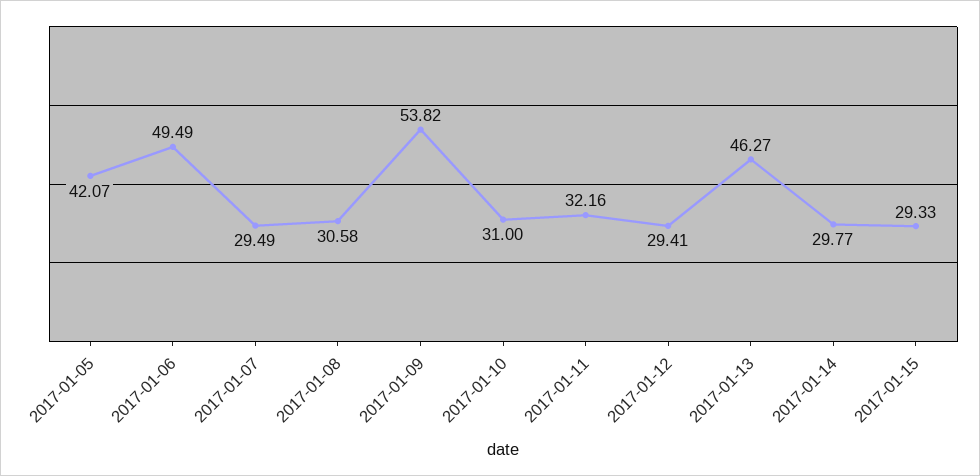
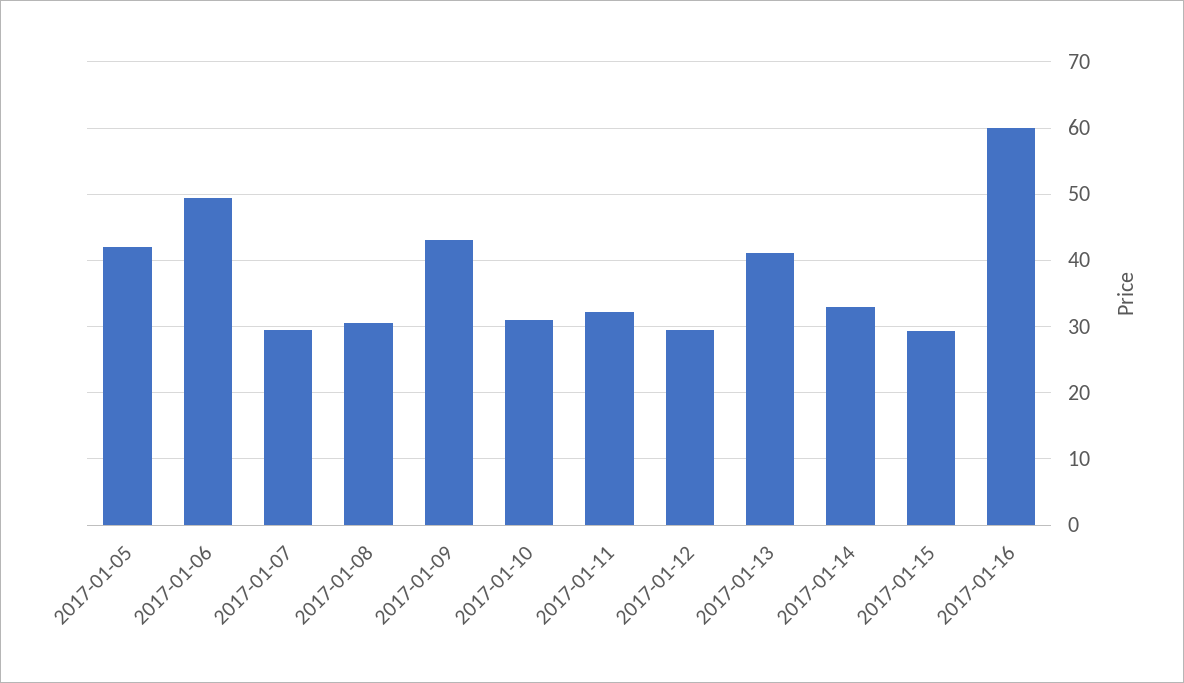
2017-01-09: 53.82 -> 43
2017-01-13: 46.27 -> 41
2017-01-14: 29.77 -> 33
2017-01-16: none -> 60

